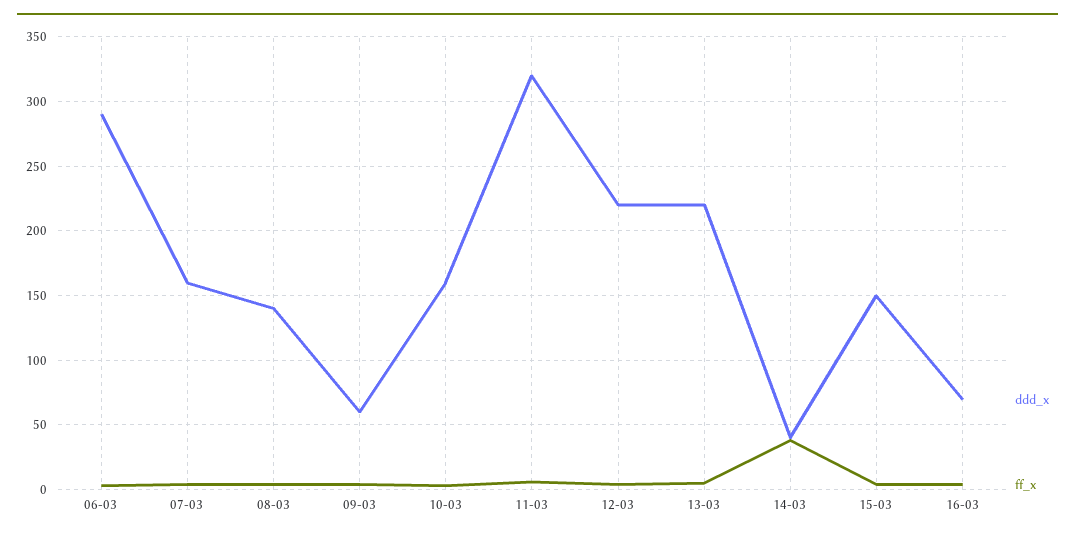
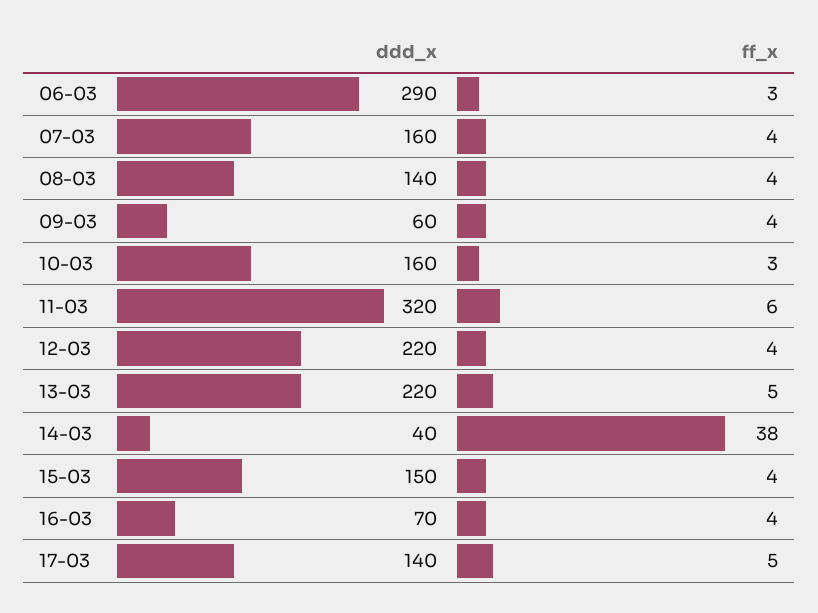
ddd_x, 17-03: none -> 140
ff_x, 17-03: none -> 5

